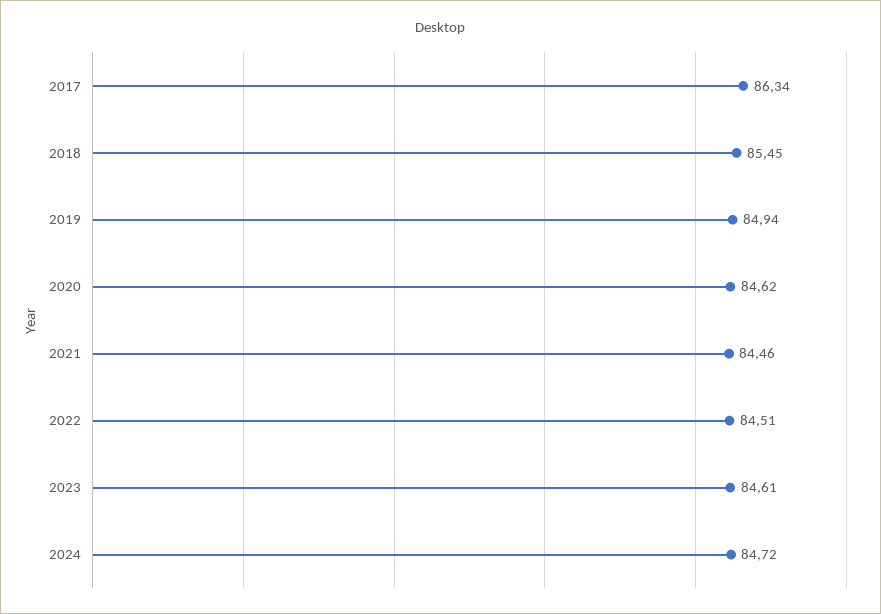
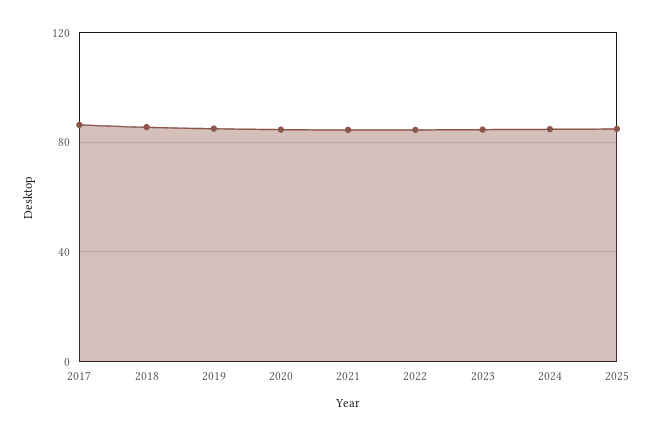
2025: none -> 85

